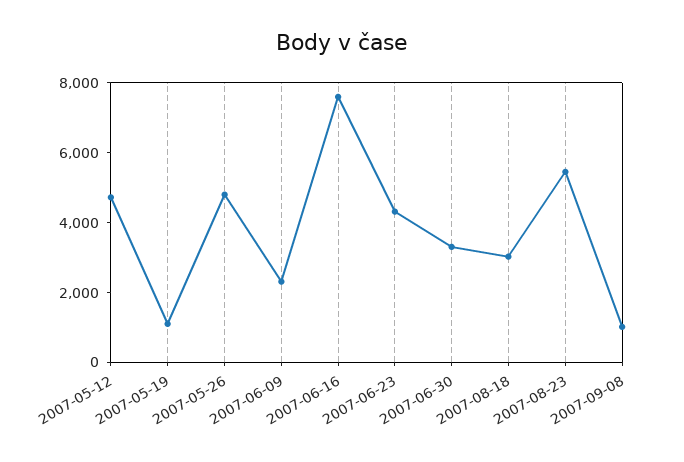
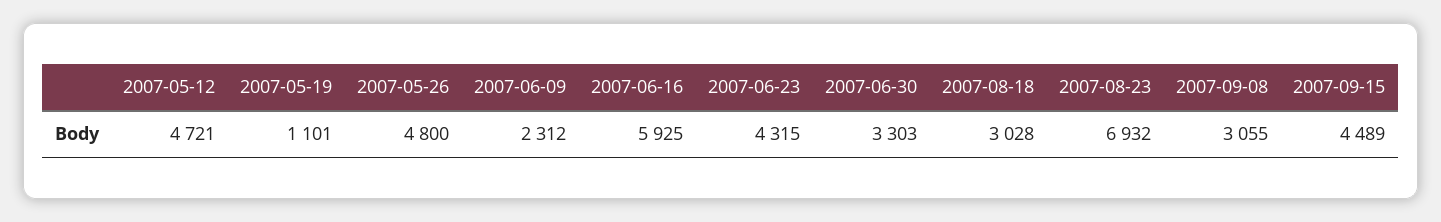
2007-06-16: 7500 -> 5925
2007-08-23: 5500 -> 6932
2007-09-08: 1000 -> 3055
2007-09-15: none -> 4489

